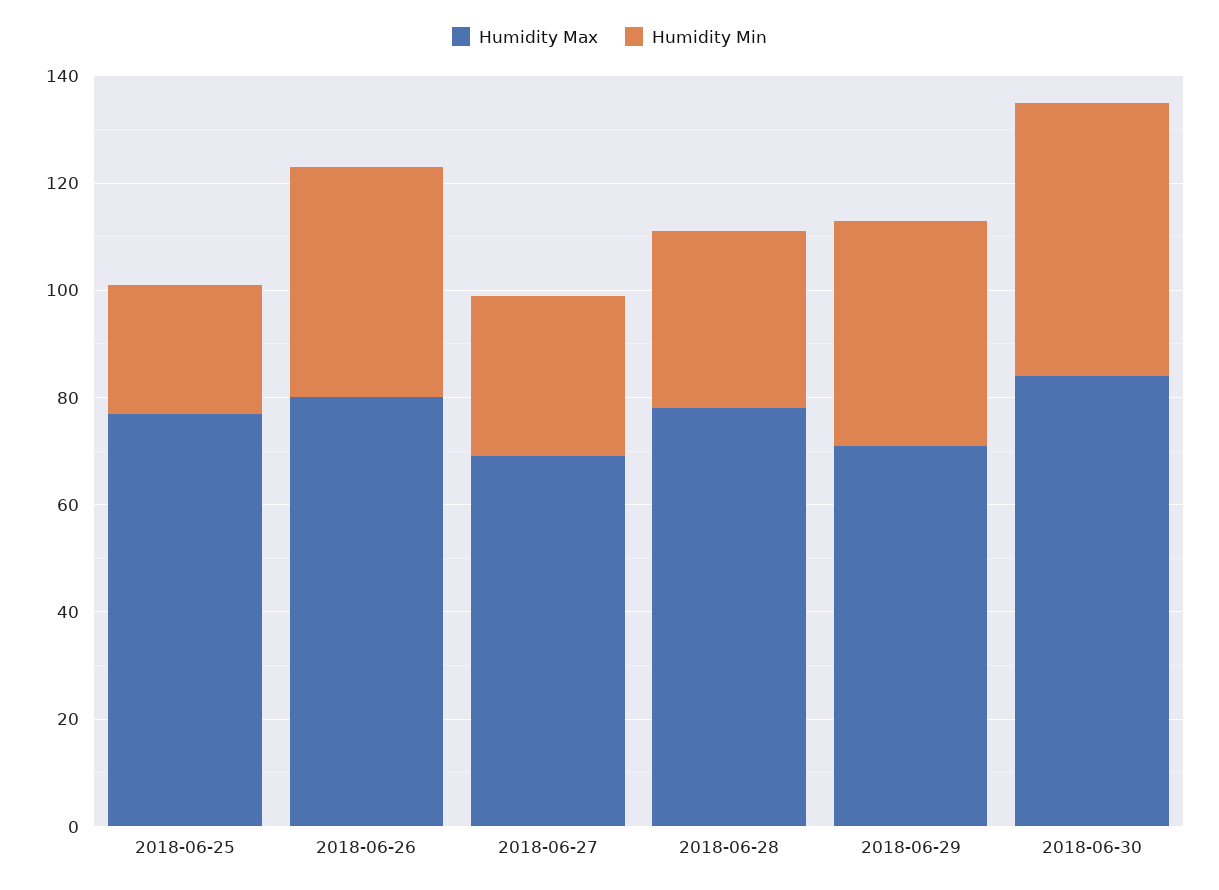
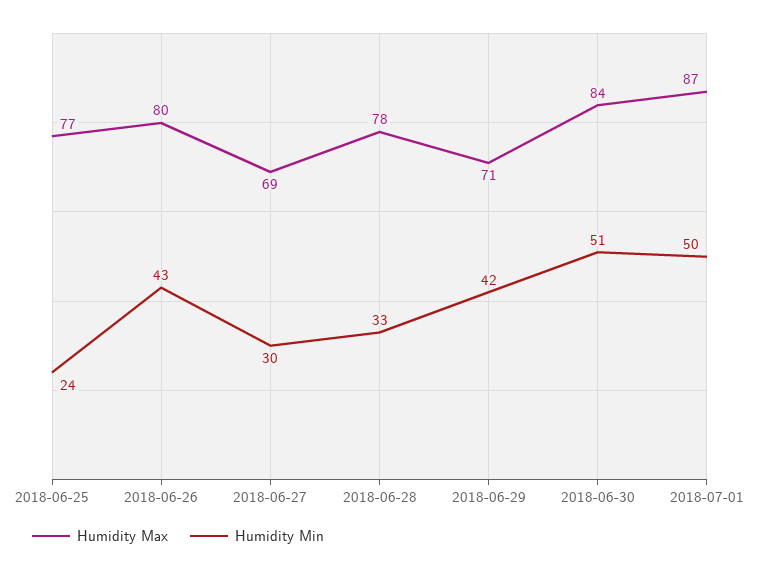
Humidity Max, 2018-07-01: none -> 87
Humidity Min, 2018-07-01: none -> 50

